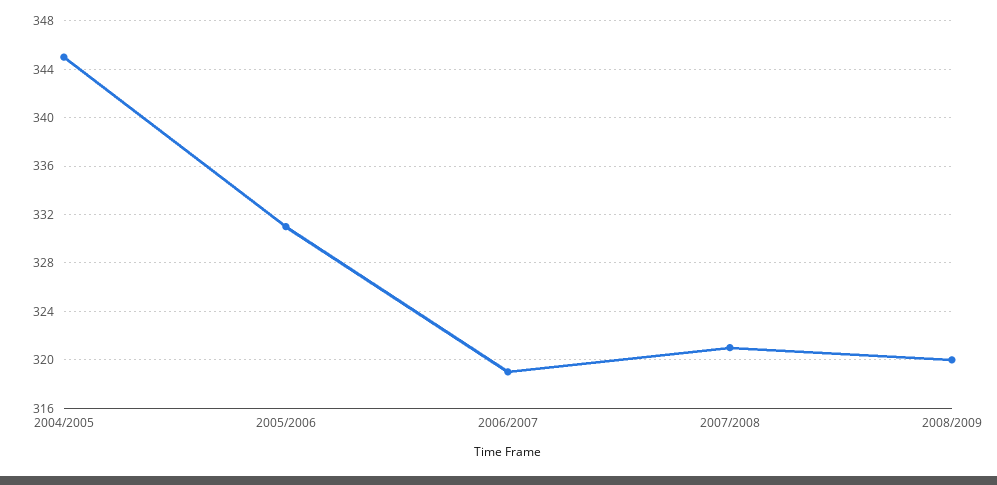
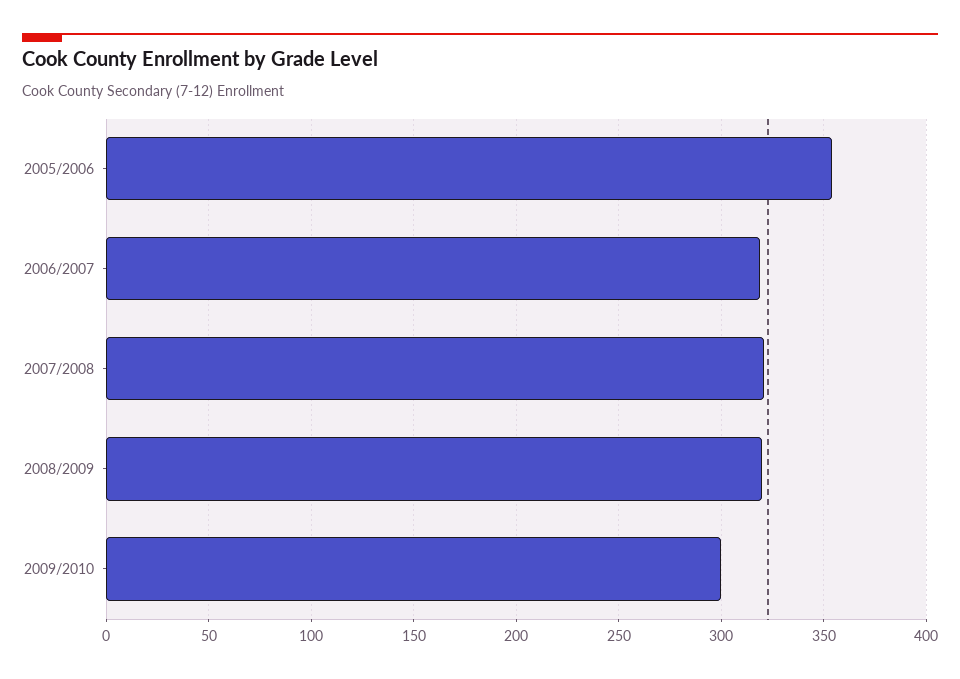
2004/2005: 345 -> none
2005/2006: 331 -> 355
2009/2010: none -> 300

